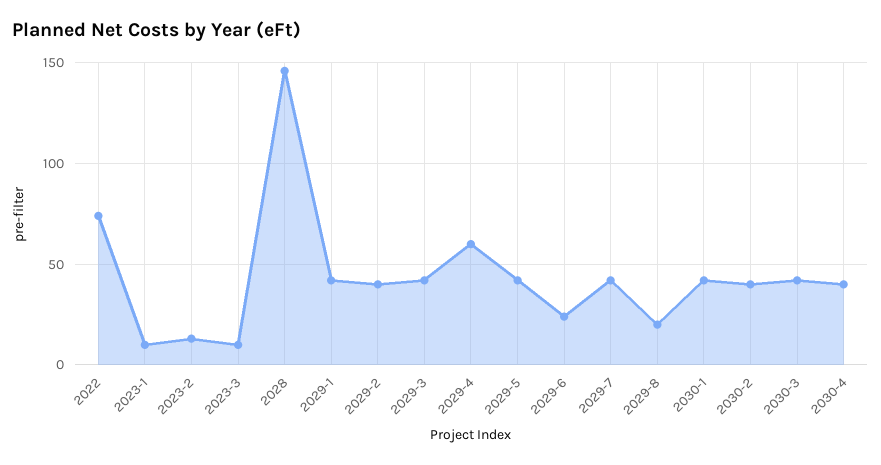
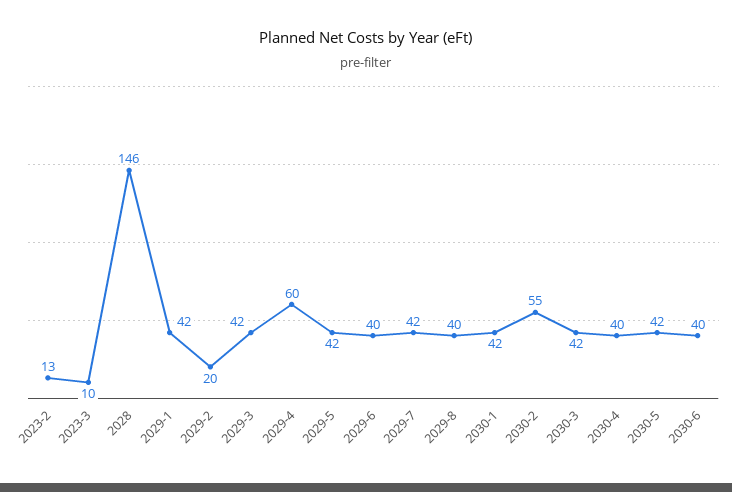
2022: 75 -> none
2023-1: 10 -> none
2029-2: 40 -> 20
2029-6: 25 -> 40
2029-8: 20 -> 40
2030-2: 40 -> 55
2030-5: none -> 42
2030-6: none -> 40

